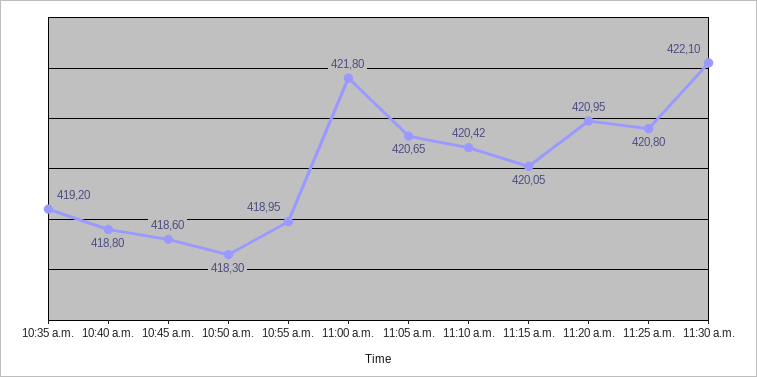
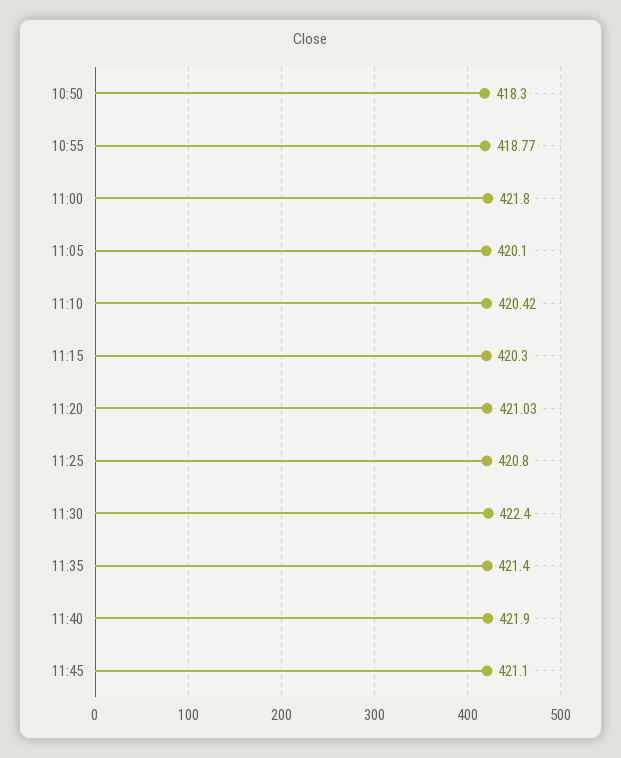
10:35 a.m.: 419.2 -> none
10:40 a.m.: 418.8 -> none
10:45 a.m.: 418.6 -> none
10:55 a.m.: 418.95 -> 418.77
11:05 a.m.: 420.65 -> 420.1
11:15 a.m.: 420.05 -> 420.3
11:20 a.m.: 420.95 -> 421.03
11:30 a.m.: 422.1 -> 422.4
11:35: none -> 421.4
11:40: none -> 421.9
11:45: none -> 421.1

